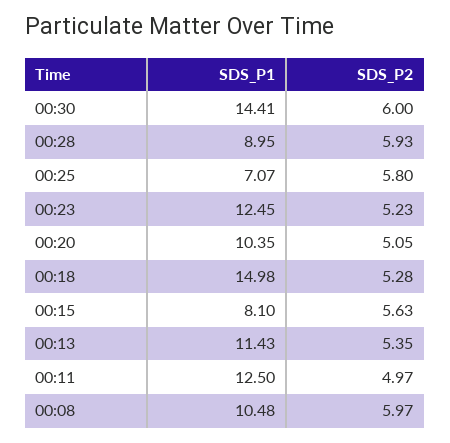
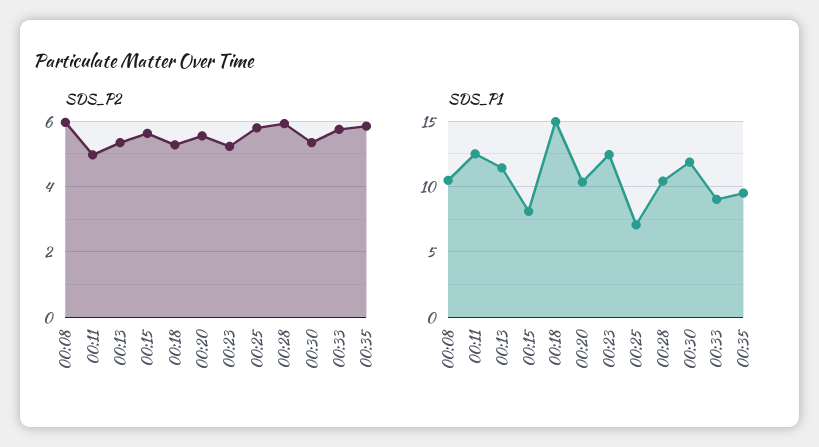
SDS_P1, 00:30: 14.41 -> 12
SDS_P2, 00:30: 6 -> 5.4
SDS_P1, 00:28: 8.95 -> 10.5
SDS_P2, 00:20: 5.05 -> 5.6
SDS_P2, 00:33: none -> 5.8
SDS_P2, 00:35: none -> 5.8
SDS_P1, 00:33: none -> 9
SDS_P1, 00:35: none -> 9.5

